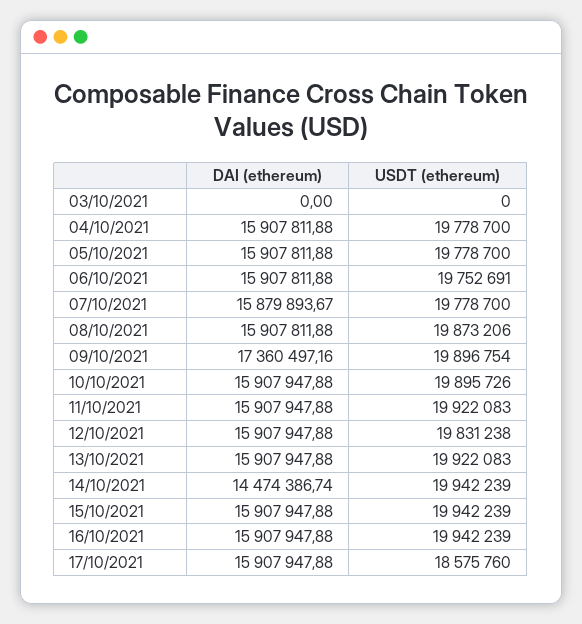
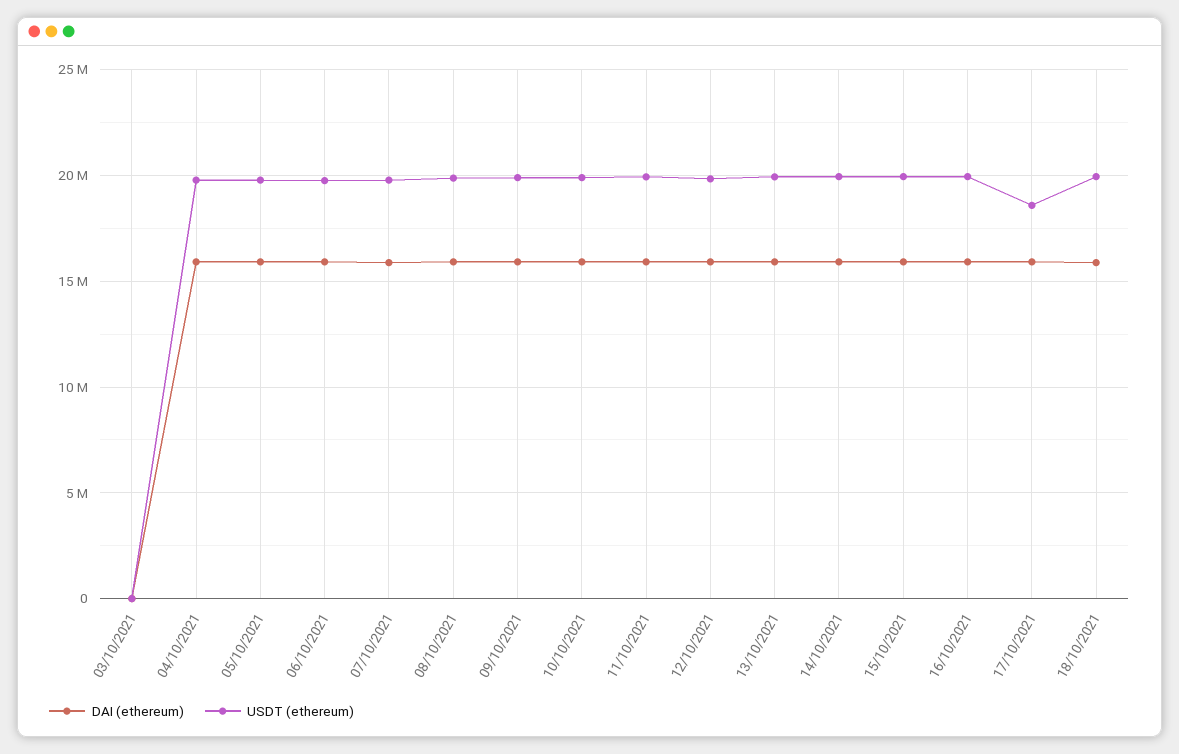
DAI (ethereum), 09/10/2021: 17360497.16 -> 16000000
DAI (ethereum), 14/10/2021: 14474386.74 -> 16000000
DAI (ethereum), 18/10/2021: none -> 16000000
USDT (ethereum), 18/10/2021: none -> 20000000

